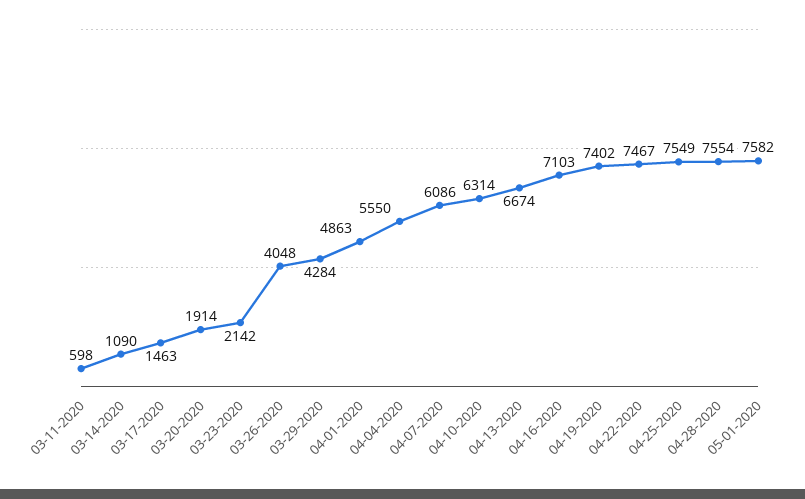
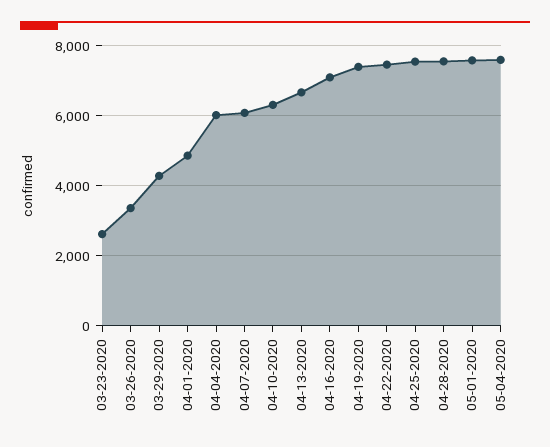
03-11-2020: 598 -> none
03-14-2020: 1090 -> none
03-17-2020: 1463 -> none
03-20-2020: 1914 -> none
03-23-2020: 2142 -> 2600
03-26-2020: 4048 -> 3400
04-04-2020: 5550 -> 6000
05-04-2020: none -> 7600

